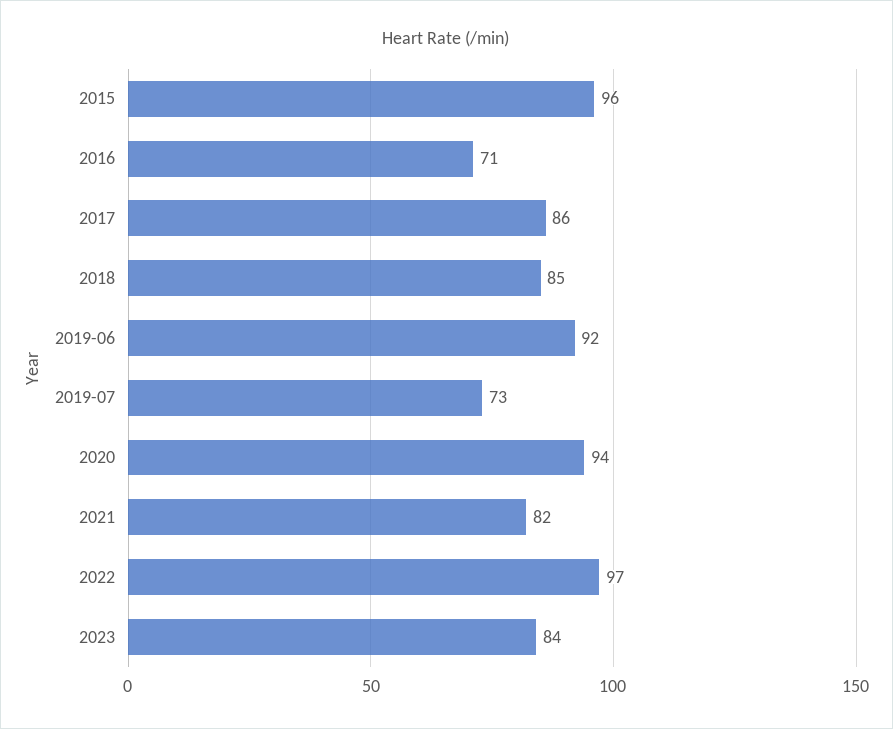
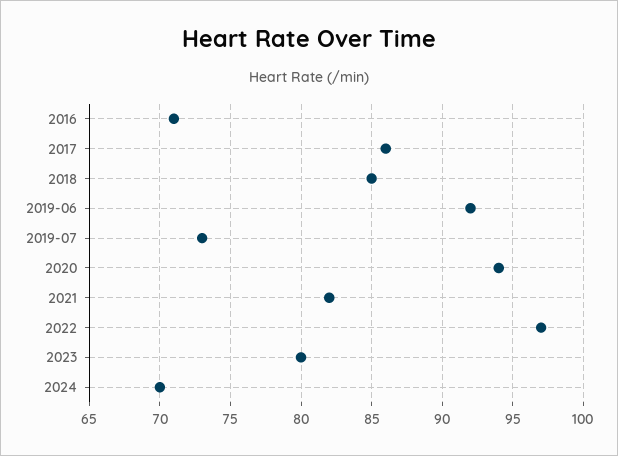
2015: 96 -> none
2023: 84 -> 80
2024: none -> 70

